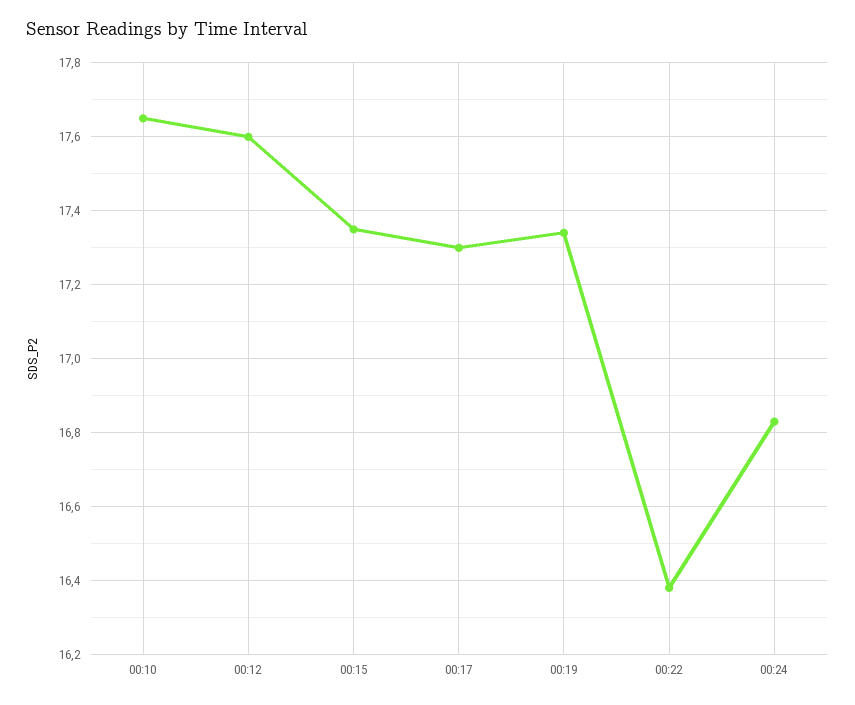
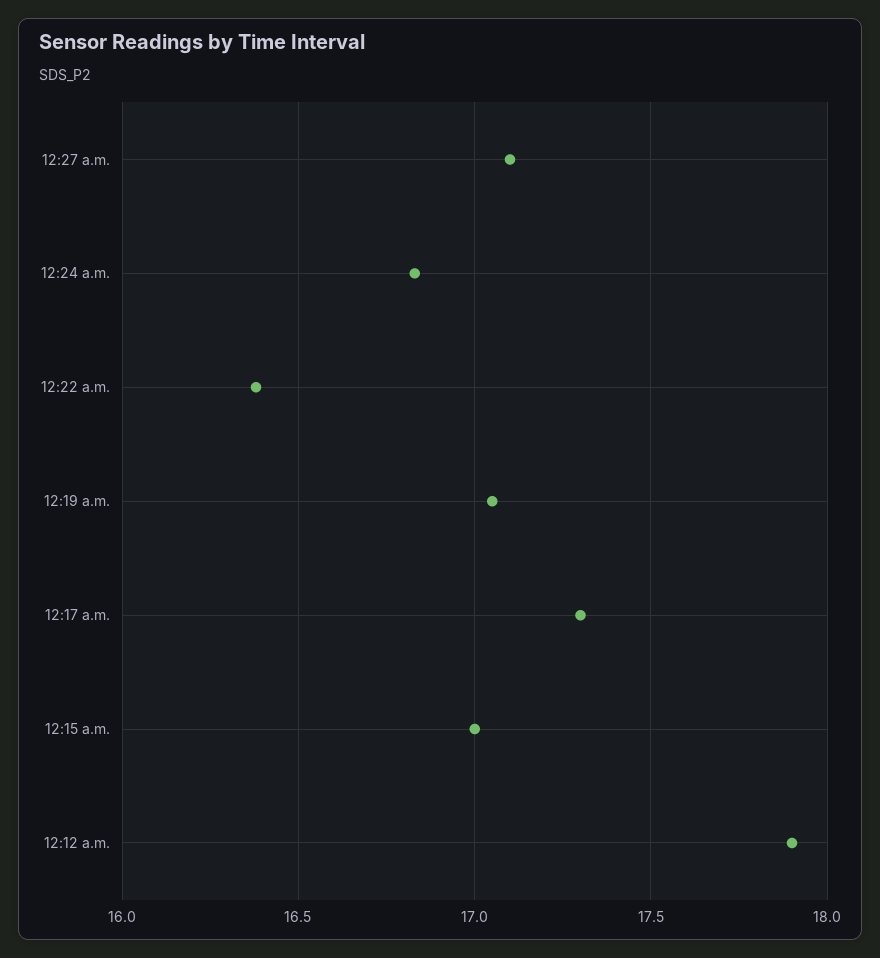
00:10: 17.65 -> none
00:12: 17.6 -> 17.9
00:15: 17.35 -> 17
00:19: 17.35 -> 17.05
12:27 a.m.: none -> 17.1

